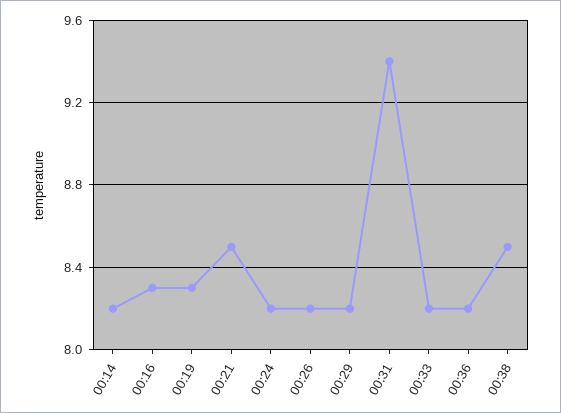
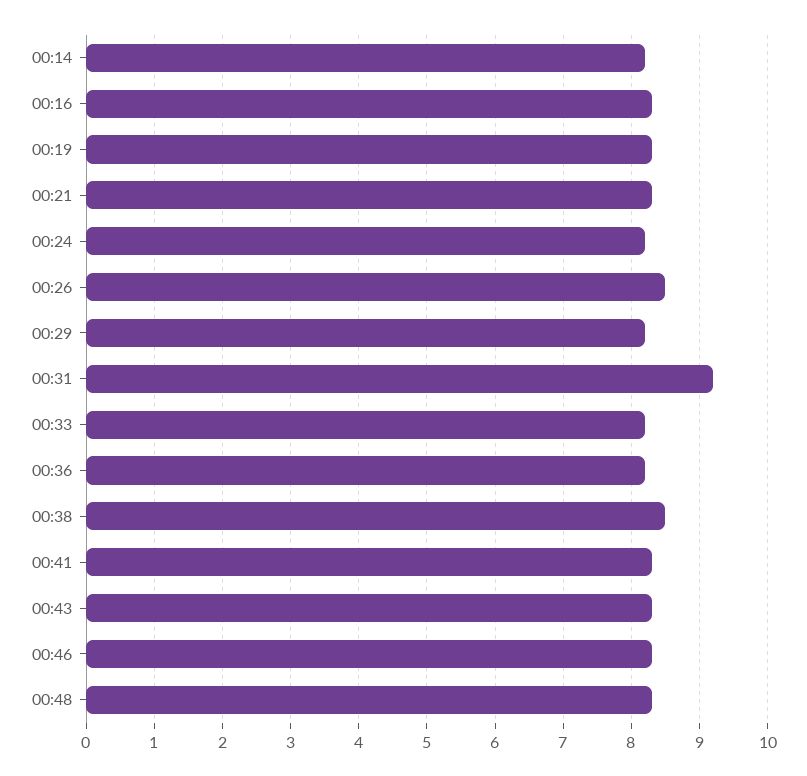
00:21: 8.5 -> 8.3
00:26: 8.2 -> 8.5
00:31: 9.4 -> 9.2
00:41: none -> 8.3
00:43: none -> 8.3
00:46: none -> 8.3
00:48: none -> 8.3

